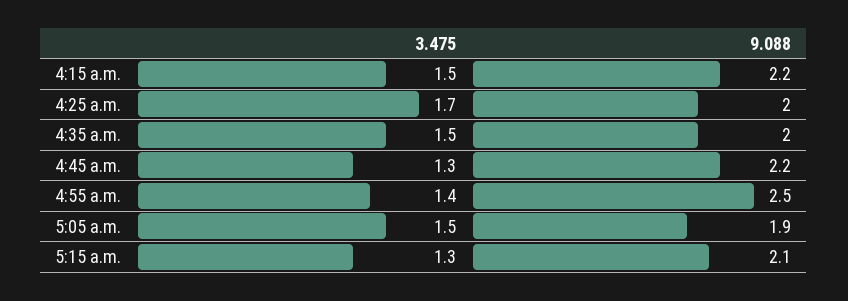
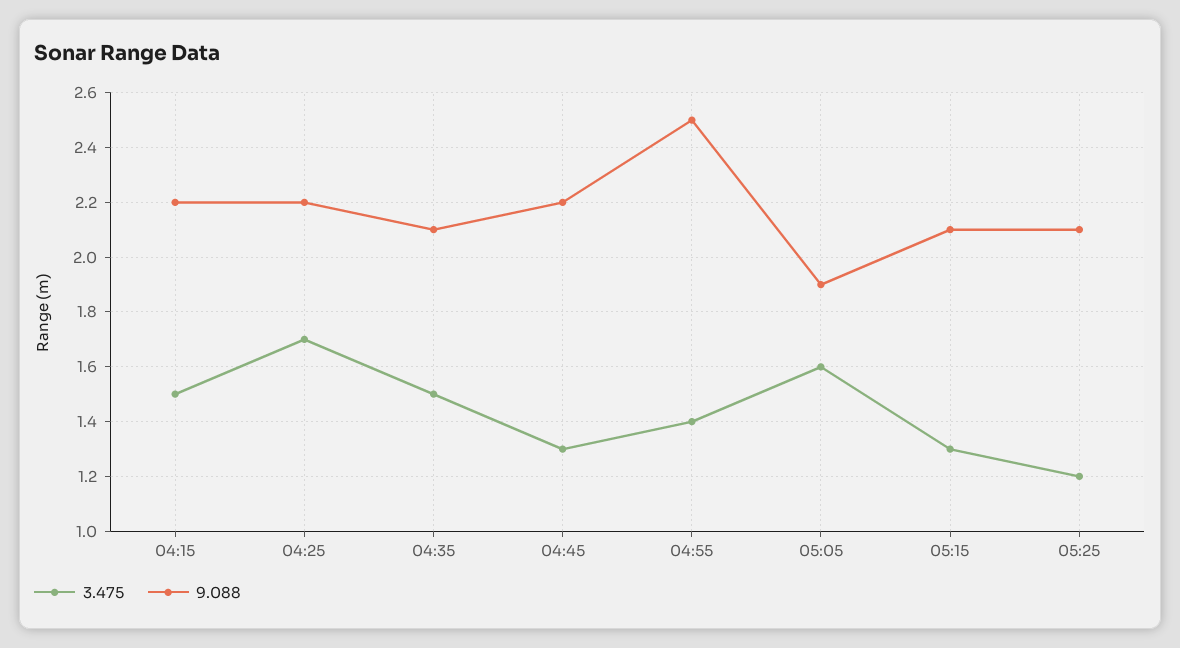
9.088, 4:25 a.m.: 2 -> 2.2
9.088, 4:35 a.m.: 2 -> 2.1
3.475, 5:05 a.m.: 1.5 -> 1.6
3.475, 05:25: none -> 1.2
9.088, 05:25: none -> 2.1

